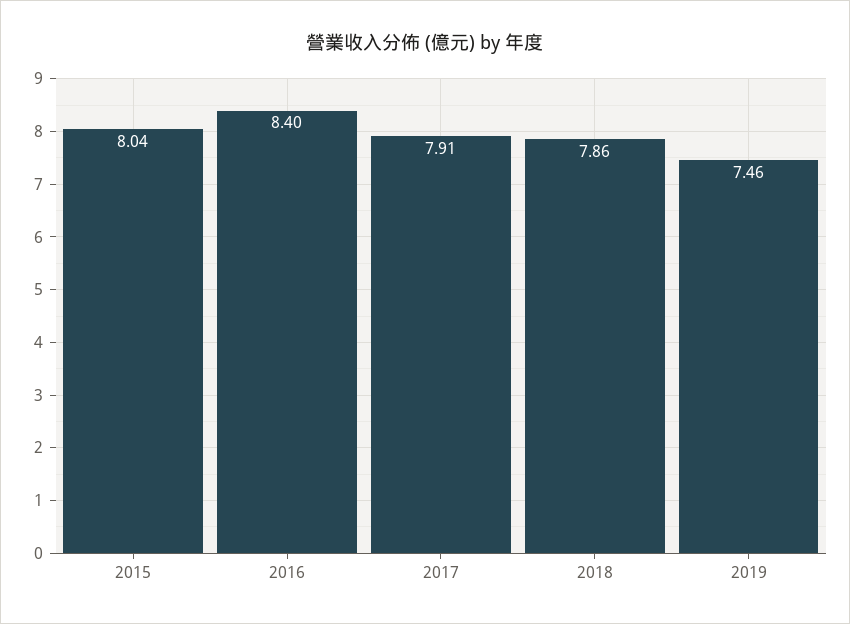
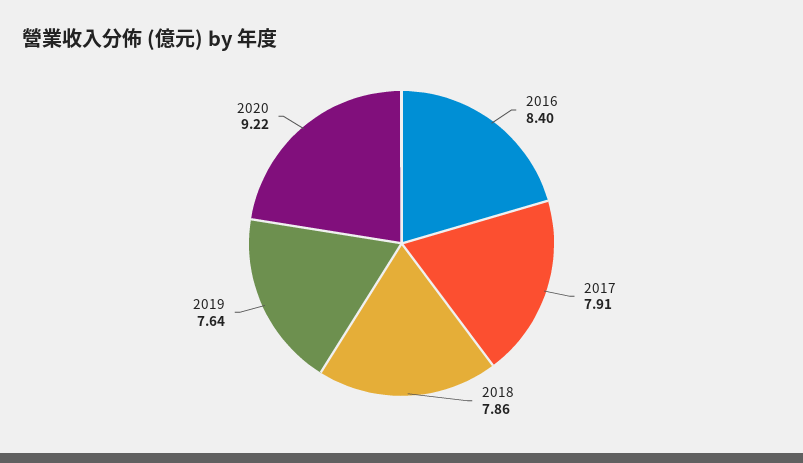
2015: 8.04 -> none
2019: 7.46 -> 7.64
2020: none -> 9.22

